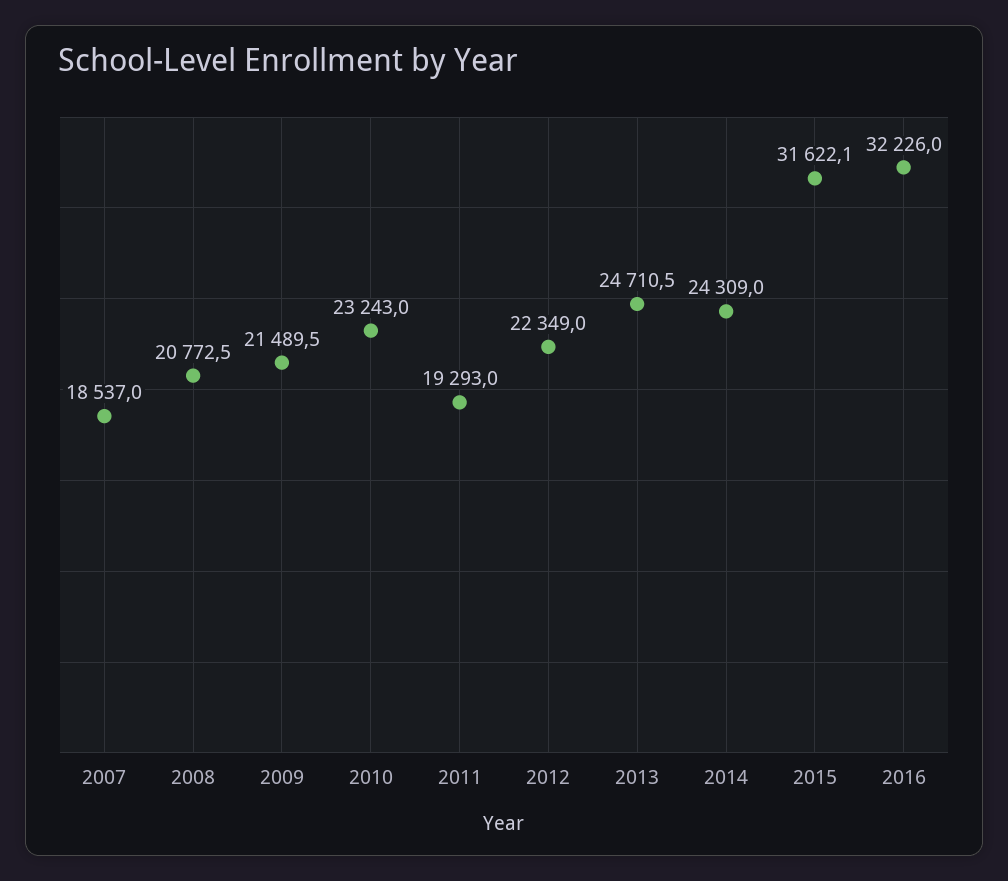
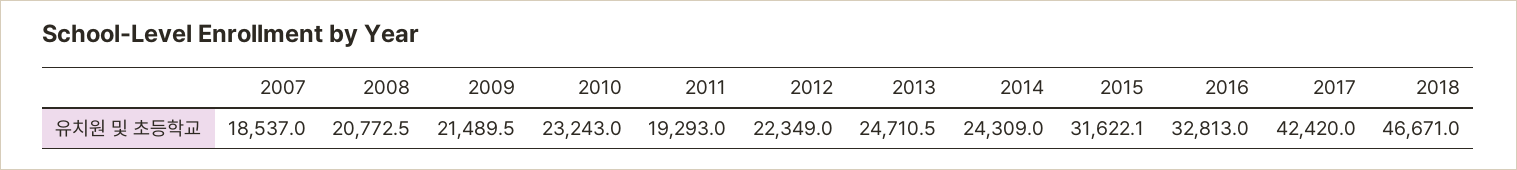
2016: 32226 -> 32813
2017: none -> 42420
2018: none -> 46671

